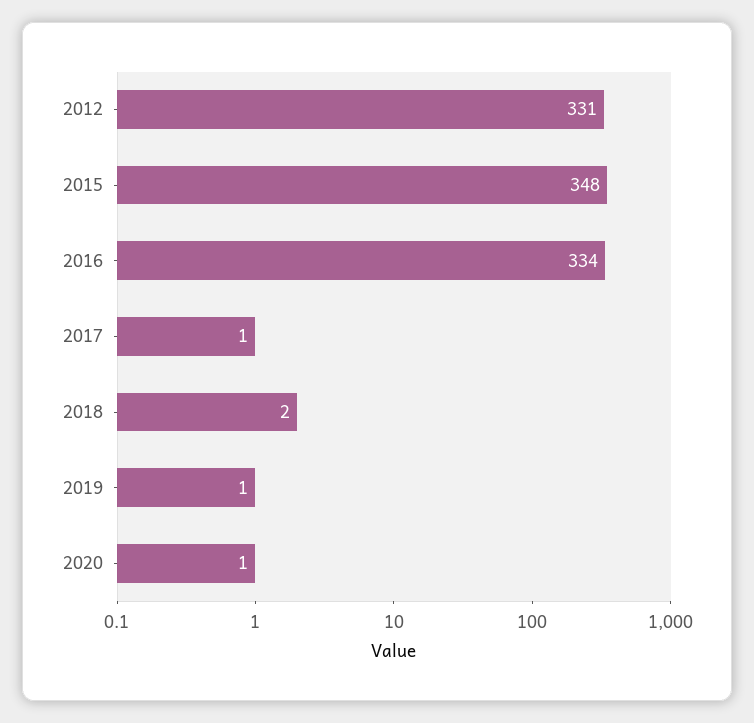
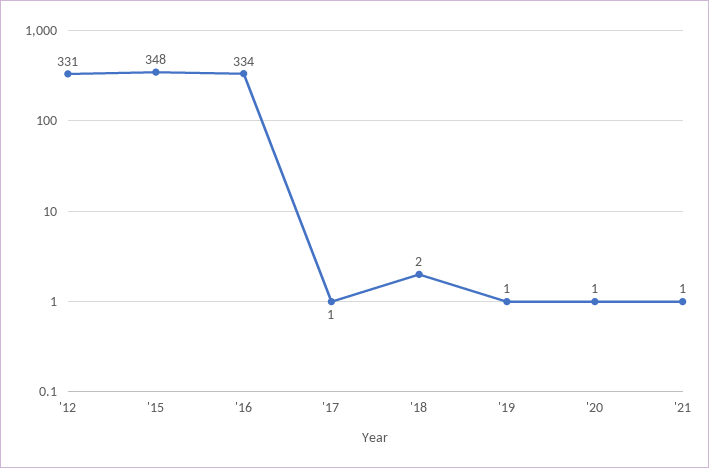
'21: none -> 1

